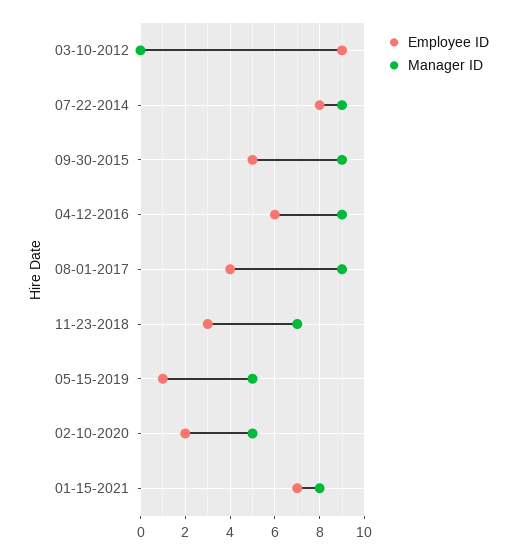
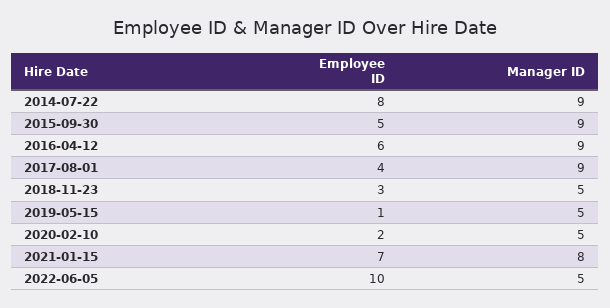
Employee ID, 03-10-2012: 9 -> none
Manager ID, 03-10-2012: 0 -> none
Manager ID, 11-23-2018: 7 -> 5
Employee ID, 2022-06-05: none -> 10
Manager ID, 2022-06-05: none -> 5

